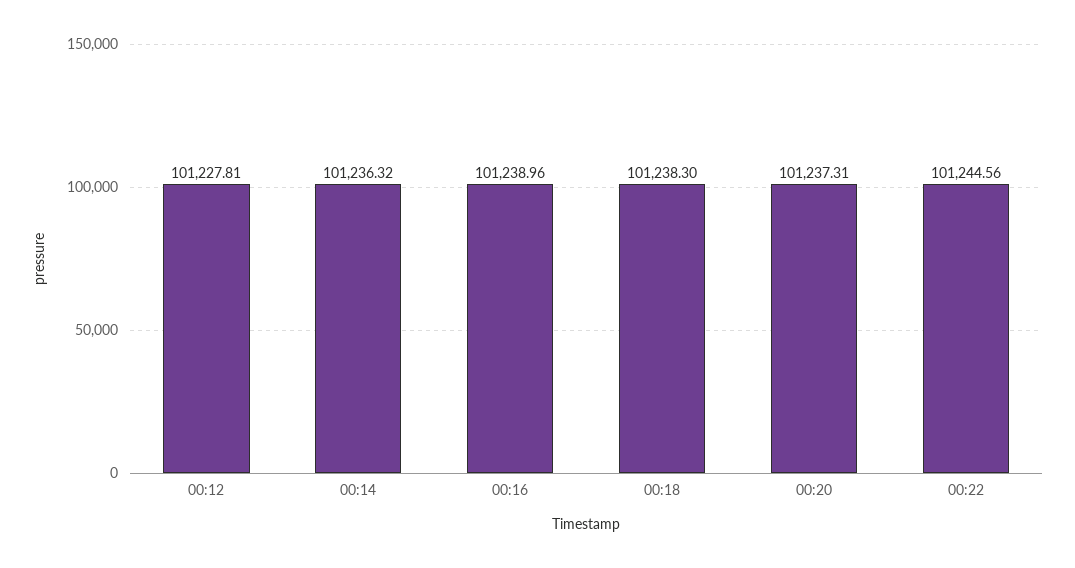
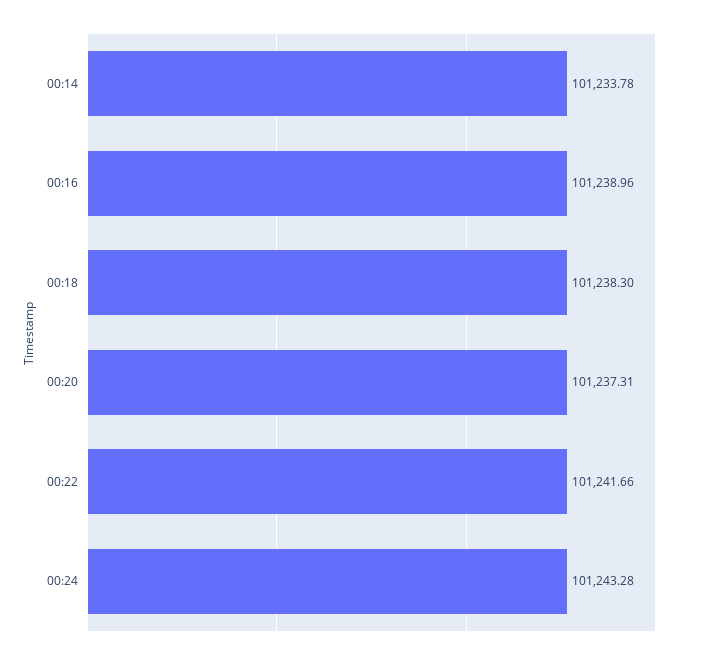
00:12: 101227.81 -> none
00:14: 101236.32 -> 101233.78
00:22: 101244.56 -> 101241.66
00:24: none -> 101243.28

